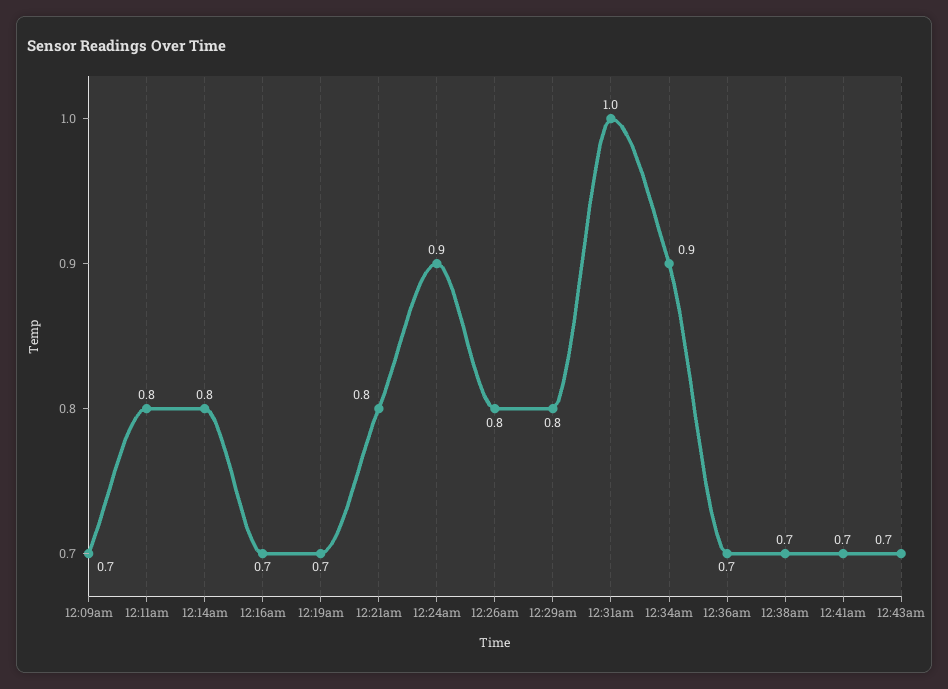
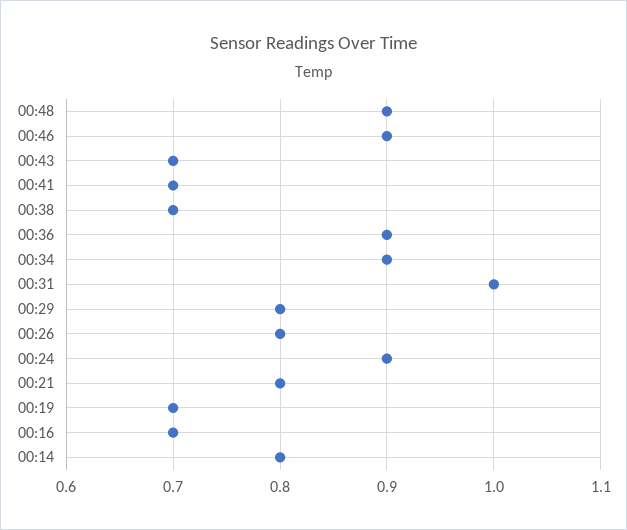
12:09am: 0.7 -> none
12:11am: 0.8 -> none
12:36am: 0.7 -> 0.9
00:48: none -> 0.9
00:46: none -> 0.9

